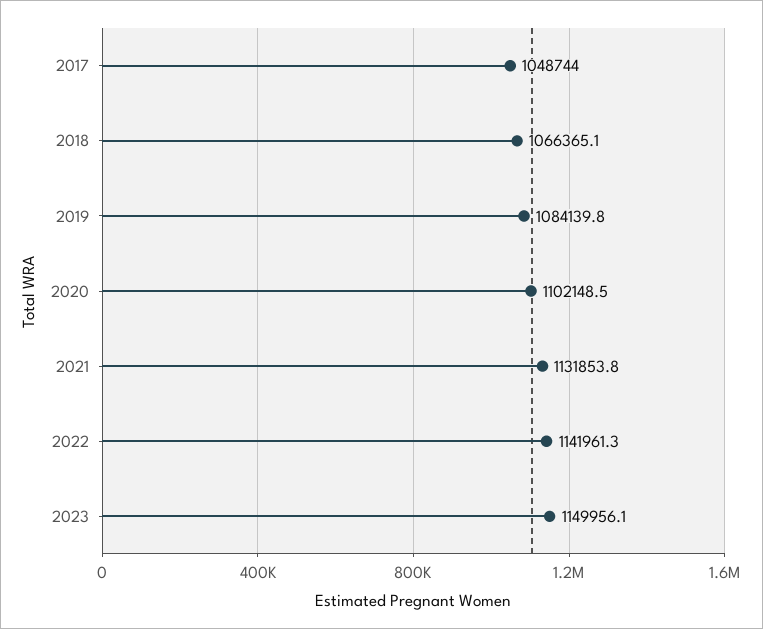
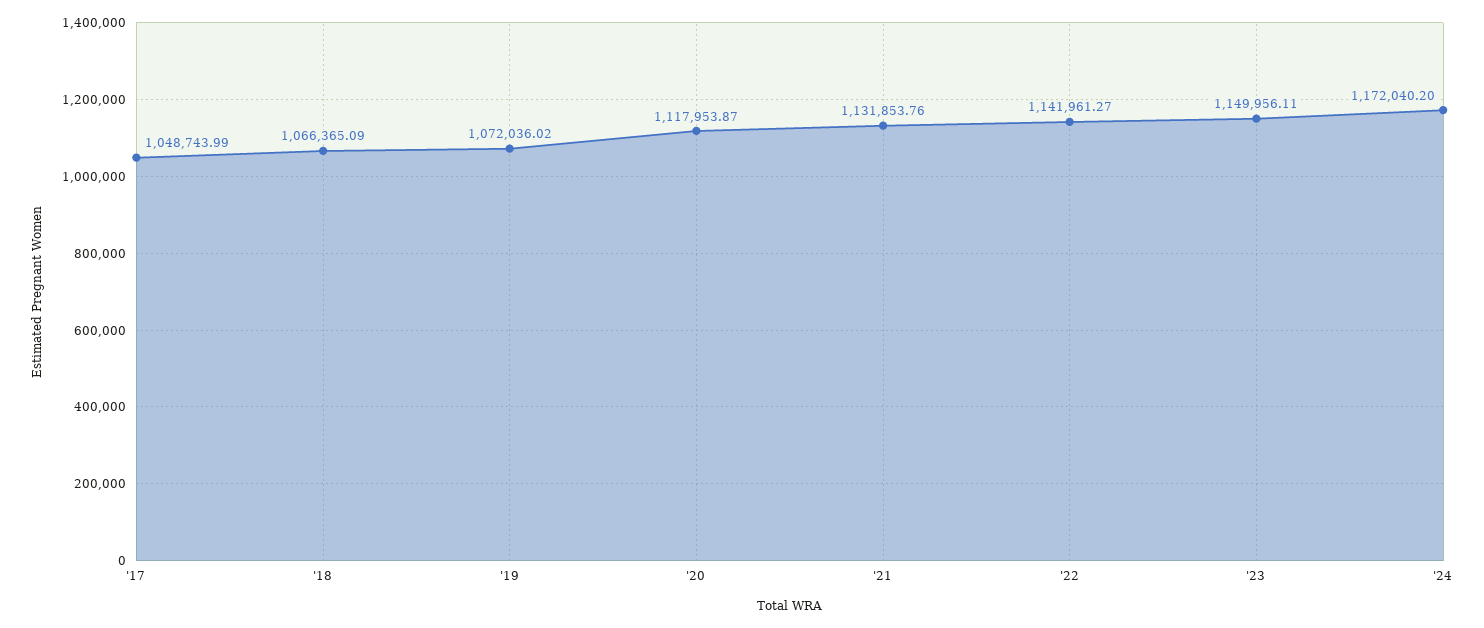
2019: 1084139.8 -> 1072036.02
2020: 1102148.5 -> 1117953.87
'24: none -> 1172040.2

